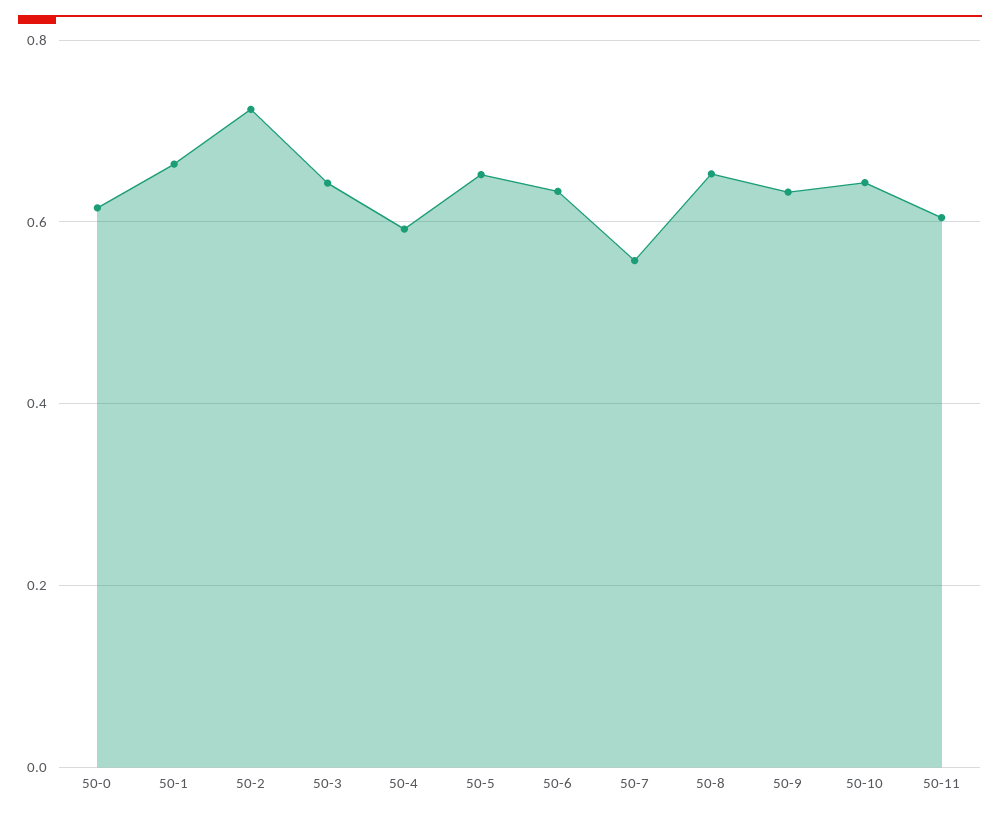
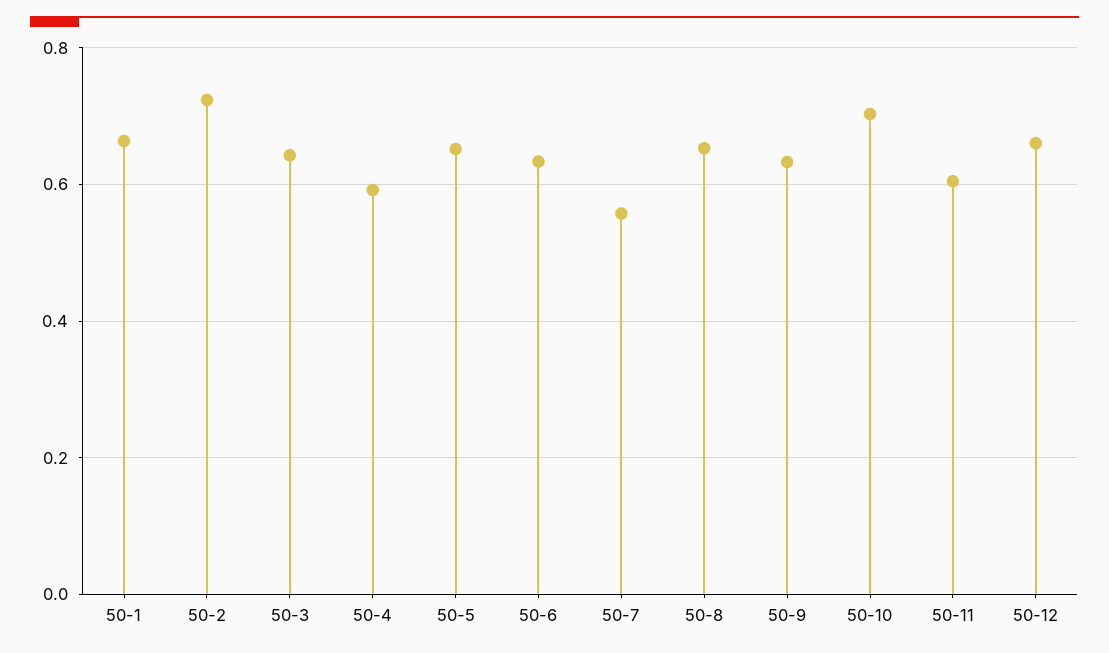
50-0: 0.62 -> none
50-10: 0.64 -> 0.7
50-12: none -> 0.66

